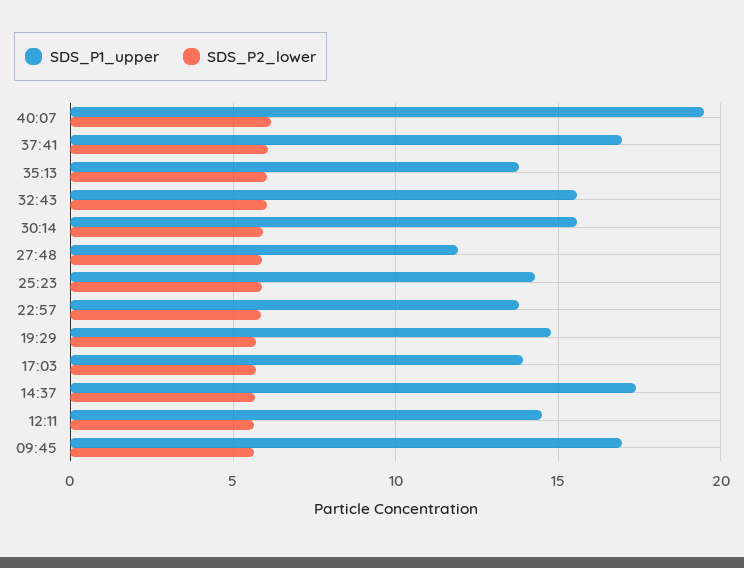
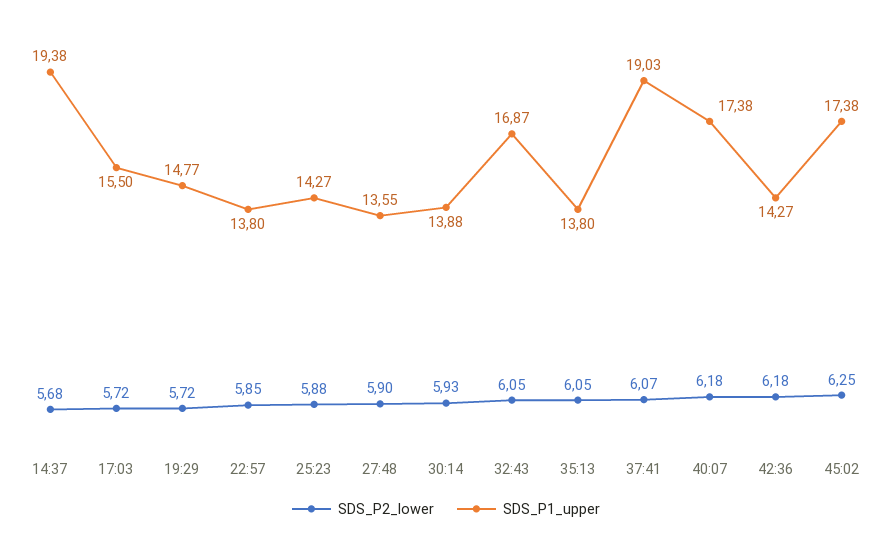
SDS_P1_upper, 40:07: 19.5 -> 17.38
SDS_P1_upper, 37:41: 17 -> 19.03
SDS_P1_upper, 32:43: 15.5 -> 16.87
SDS_P1_upper, 30:14: 15.5 -> 13.88
SDS_P1_upper, 27:48: 12 -> 13.55
SDS_P1_upper, 17:03: 14 -> 15.5
SDS_P1_upper, 14:37: 17.5 -> 19.38
SDS_P1_upper, 12:11: 14.5 -> none
SDS_P2_lower, 12:11: 5.5 -> none
SDS_P1_upper, 09:45: 17 -> none
SDS_P2_lower, 09:45: 5.5 -> none
SDS_P2_lower, 42:36: none -> 6.18
SDS_P1_upper, 42:36: none -> 14.27
SDS_P2_lower, 45:02: none -> 6.25
SDS_P1_upper, 45:02: none -> 17.38

